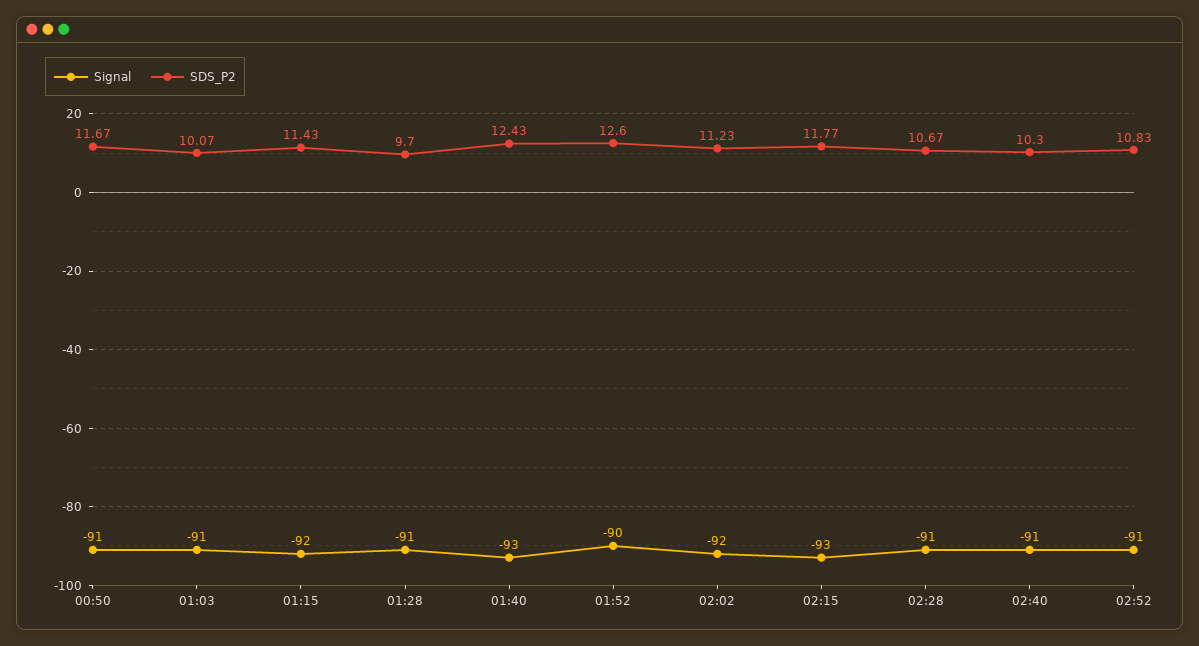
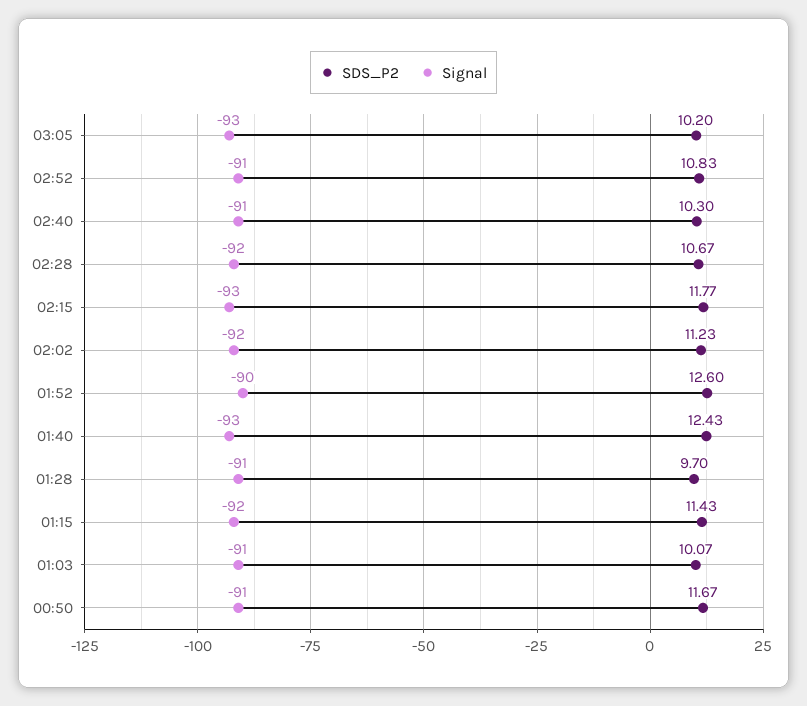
Signal, 02:28: -91 -> -92
SDS_P2, 03:05: none -> 10.2
Signal, 03:05: none -> -93

